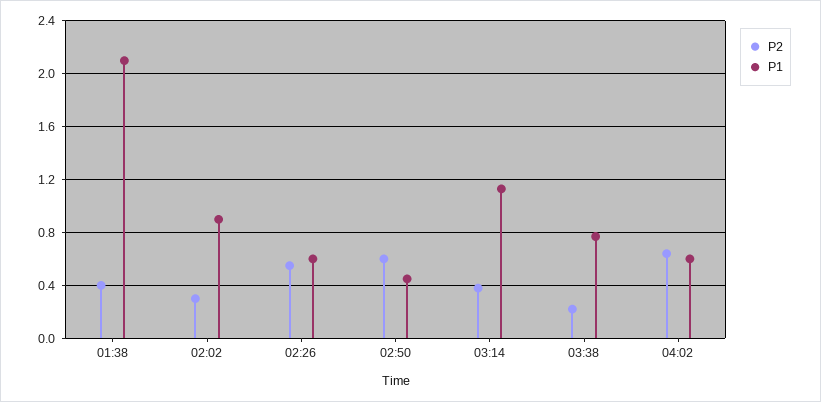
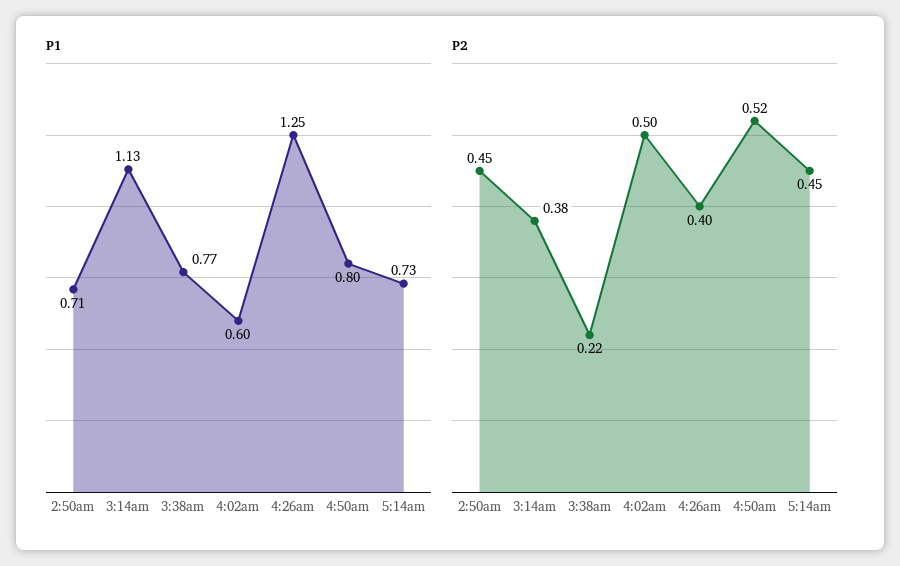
P2, 01:38: 0.4 -> none
P1, 01:38: 2.1 -> none
P2, 02:02: 0.3 -> none
P1, 02:02: 0.9 -> none
P2, 02:26: 0.55 -> none
P1, 02:26: 0.6 -> none
P2, 02:50: 0.6 -> 0.45
P1, 02:50: 0.45 -> 0.71
P2, 04:02: 0.65 -> 0.5
P1, 4:26am: none -> 1.25
P1, 4:50am: none -> 0.8
P1, 5:14am: none -> 0.73
P2, 4:26am: none -> 0.4
P2, 4:50am: none -> 0.52
P2, 5:14am: none -> 0.45

